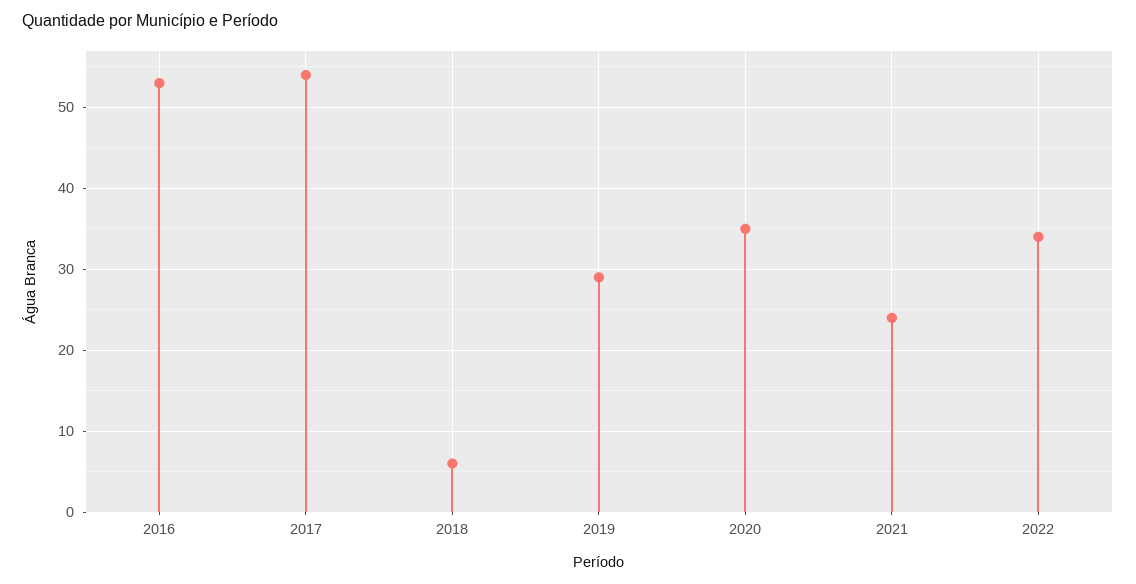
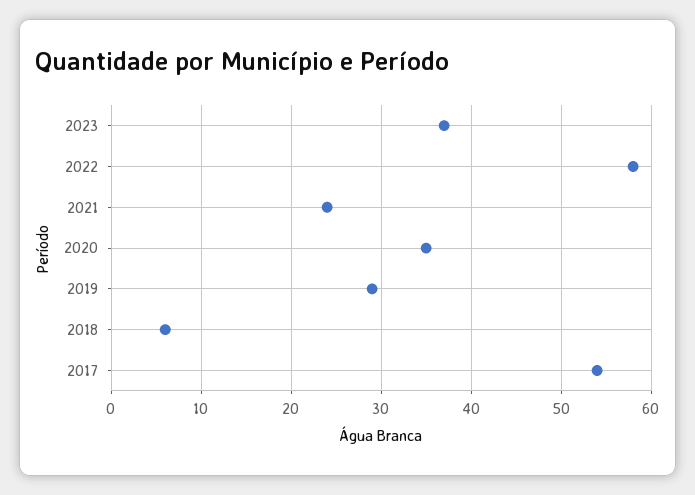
2016: 53 -> none
2022: 34 -> 58
2023: none -> 37

